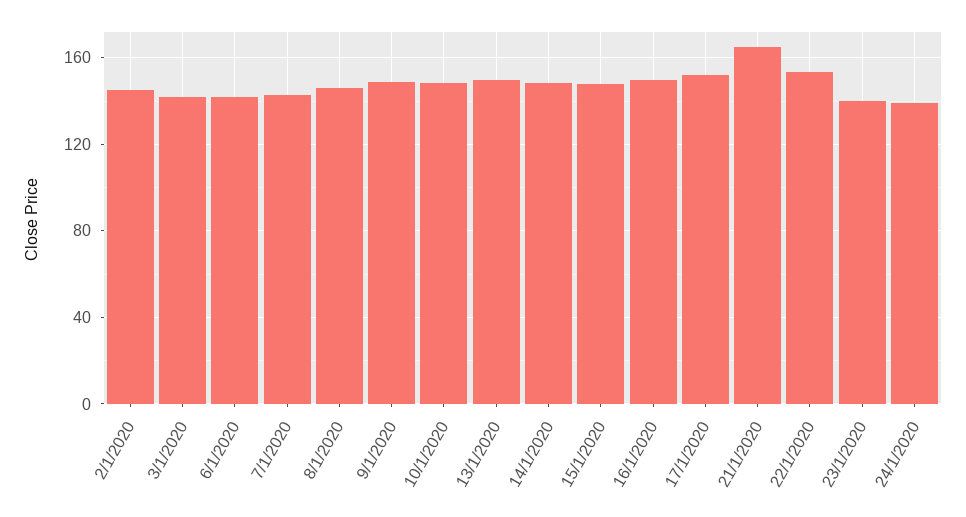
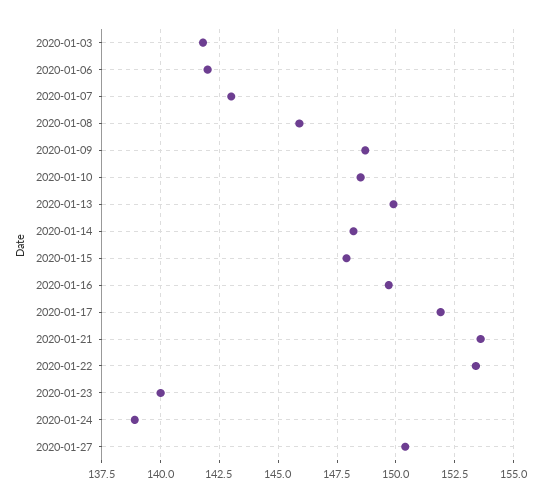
2/1/2020: 145 -> none
21/1/2020: 165 -> 153.5
2020-01-27: none -> 150.5

